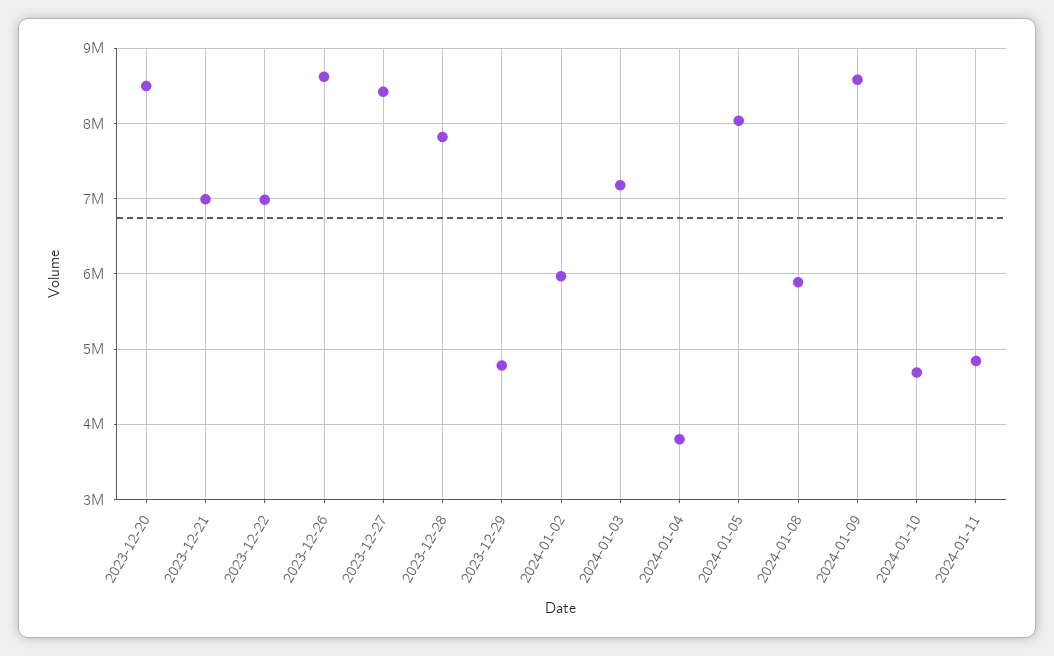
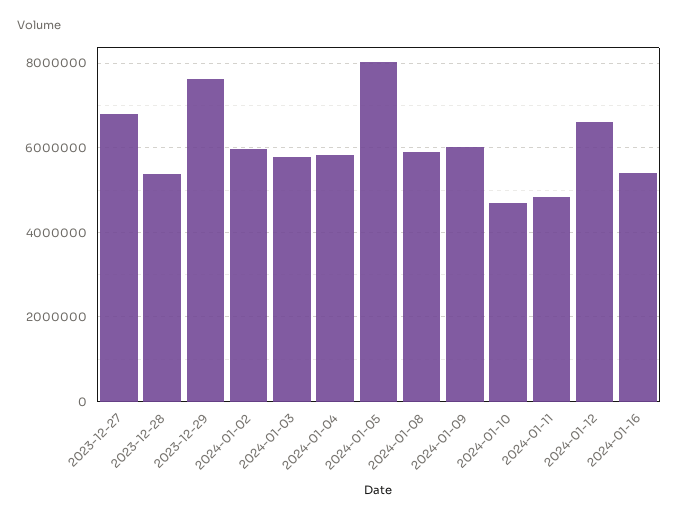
2023-12-20: 8500000 -> none
2023-12-21: 7000000 -> none
2023-12-22: 7000000 -> none
2023-12-26: 8600000 -> none
2023-12-27: 8400000 -> 6800000
2023-12-28: 7800000 -> 5400000
2023-12-29: 4800000 -> 7600000
2024-01-03: 7200000 -> 5800000
2024-01-04: 3800000 -> 5800000
2024-01-09: 8600000 -> 6000000
2024-01-12: none -> 6600000
2024-01-16: none -> 5400000

